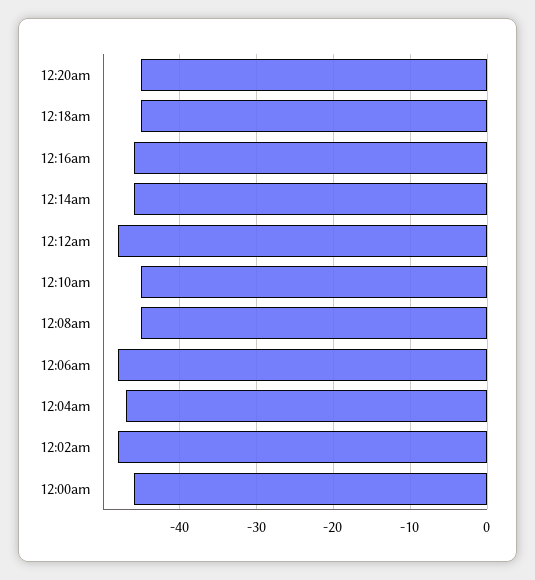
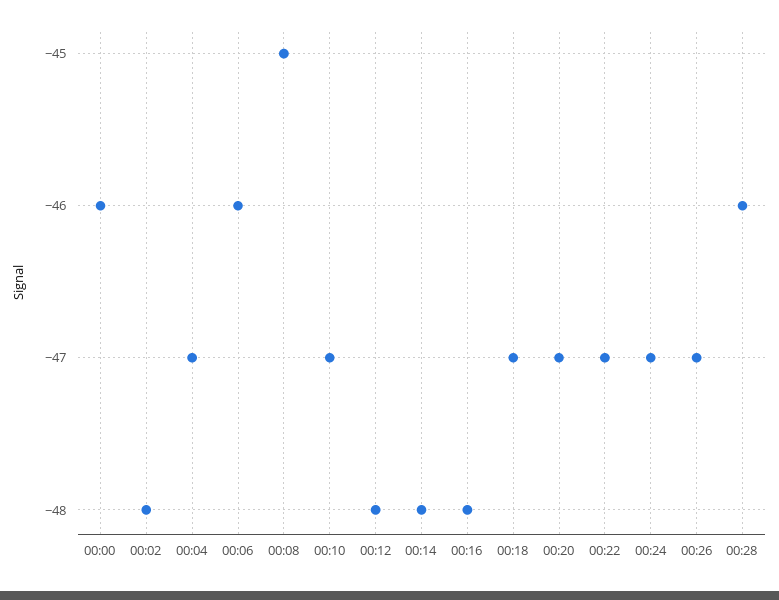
12:20am: -45 -> -47
12:18am: -45 -> -47
12:16am: -46 -> -48
12:14am: -46 -> -48
12:10am: -45 -> -47
12:06am: -48 -> -46
00:22: none -> -47
00:24: none -> -47
00:26: none -> -47
00:28: none -> -46

